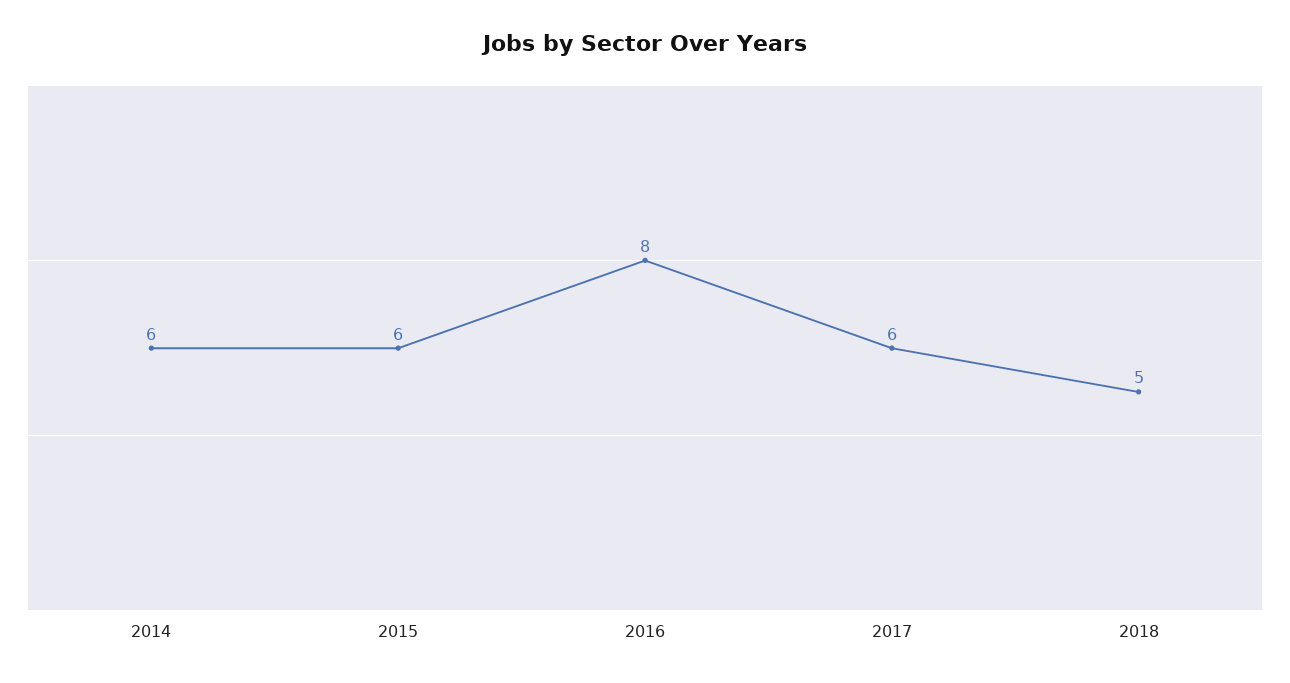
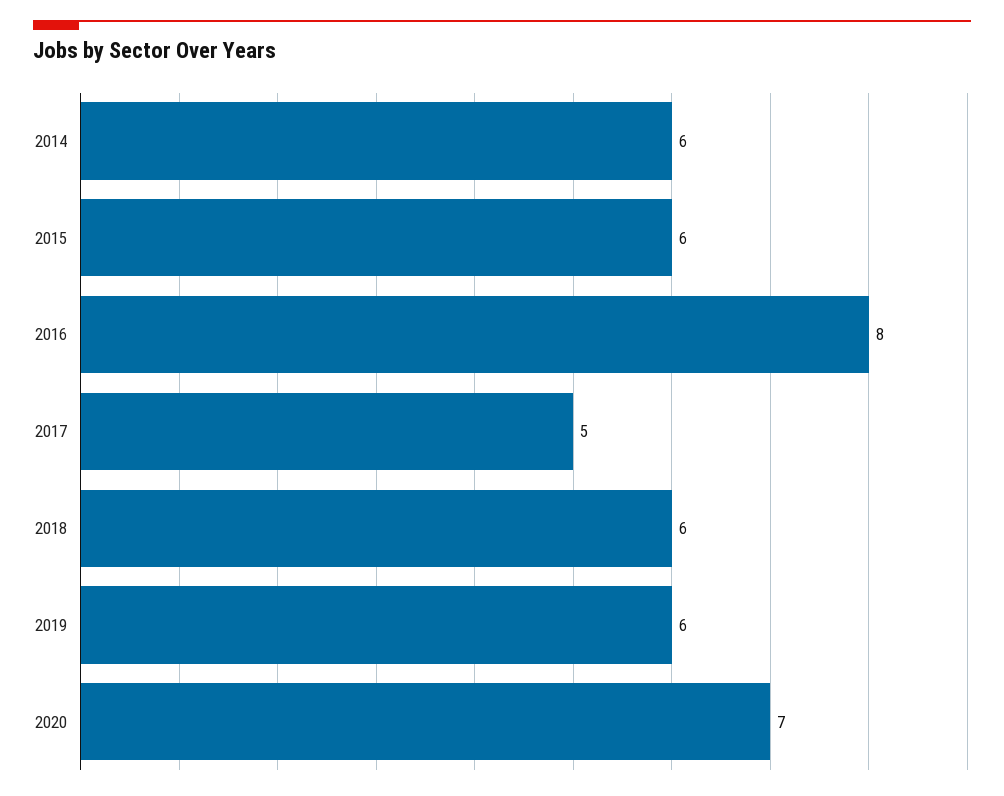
2017: 6 -> 5
2018: 5 -> 6
2019: none -> 6
2020: none -> 7

